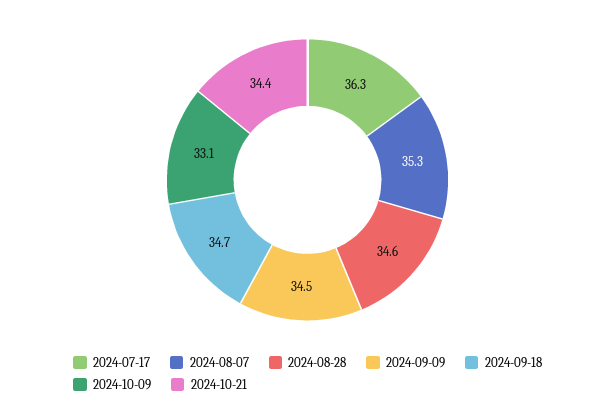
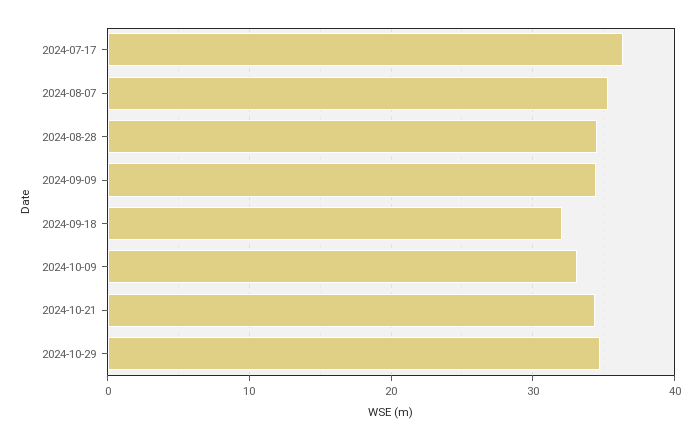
2024-09-18: 34.7 -> 32
2024-10-29: none -> 35

